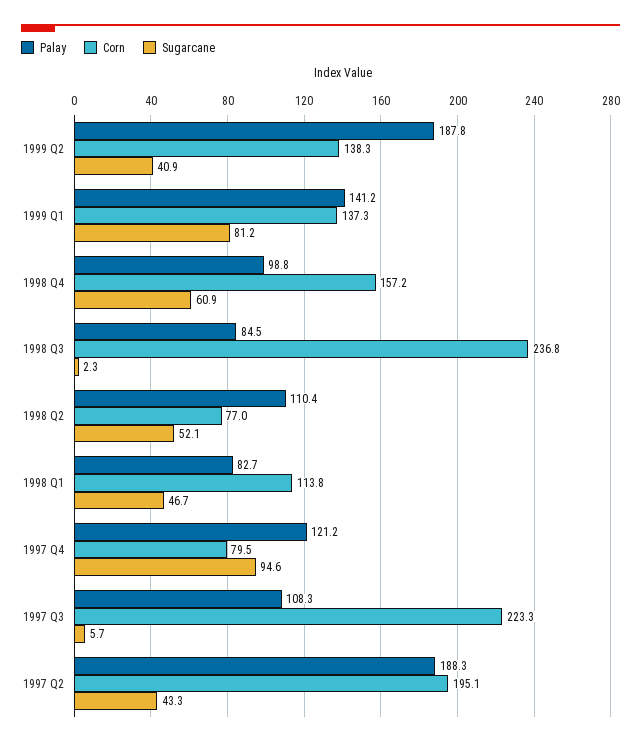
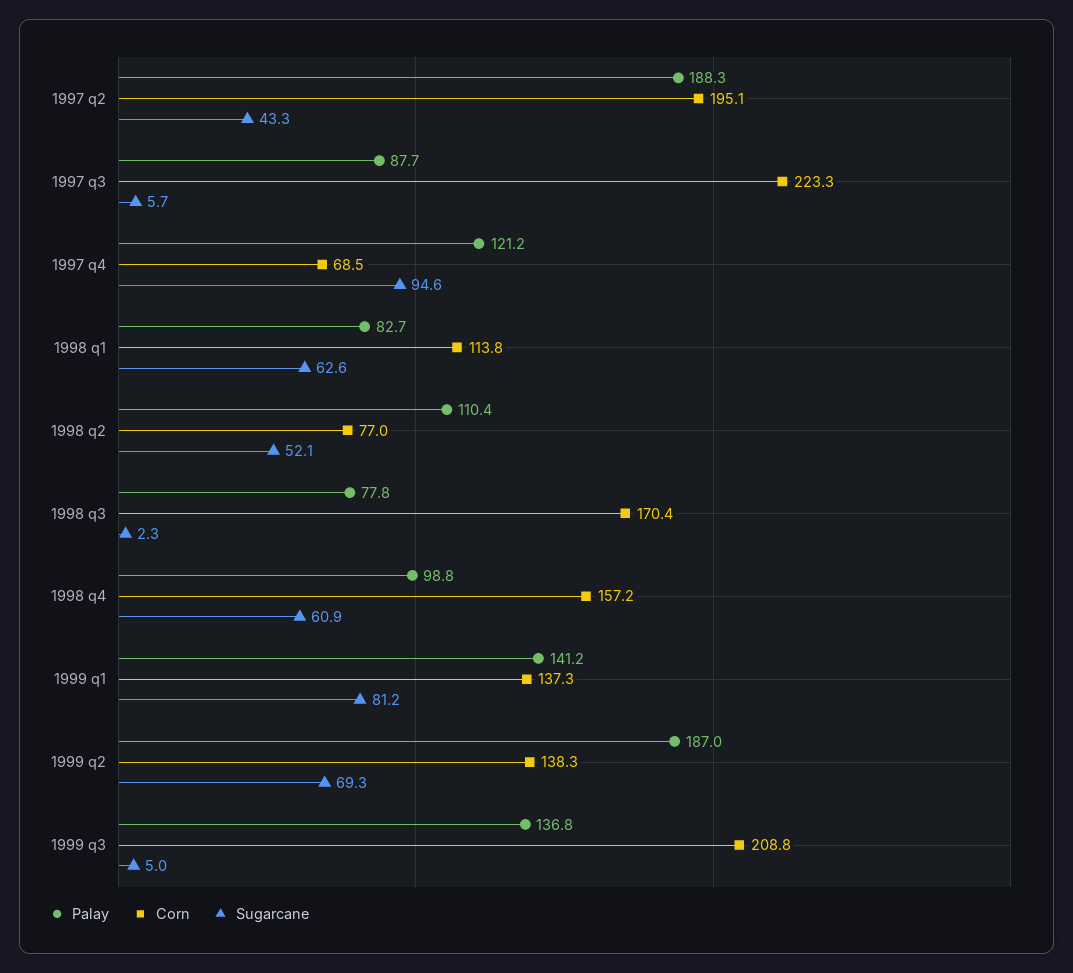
Palay, 1999 Q2: 187.8 -> 187
Sugarcane, 1999 Q2: 40.9 -> 69.3
Palay, 1998 Q3: 84.5 -> 77.8
Corn, 1998 Q3: 236.8 -> 170.4
Sugarcane, 1998 Q1: 46.7 -> 62.6
Corn, 1997 Q4: 79.5 -> 68.5
Palay, 1997 Q3: 108.3 -> 87.7
Palay, 1999 q3: none -> 136.8
Corn, 1999 q3: none -> 208.8
Sugarcane, 1999 q3: none -> 5

